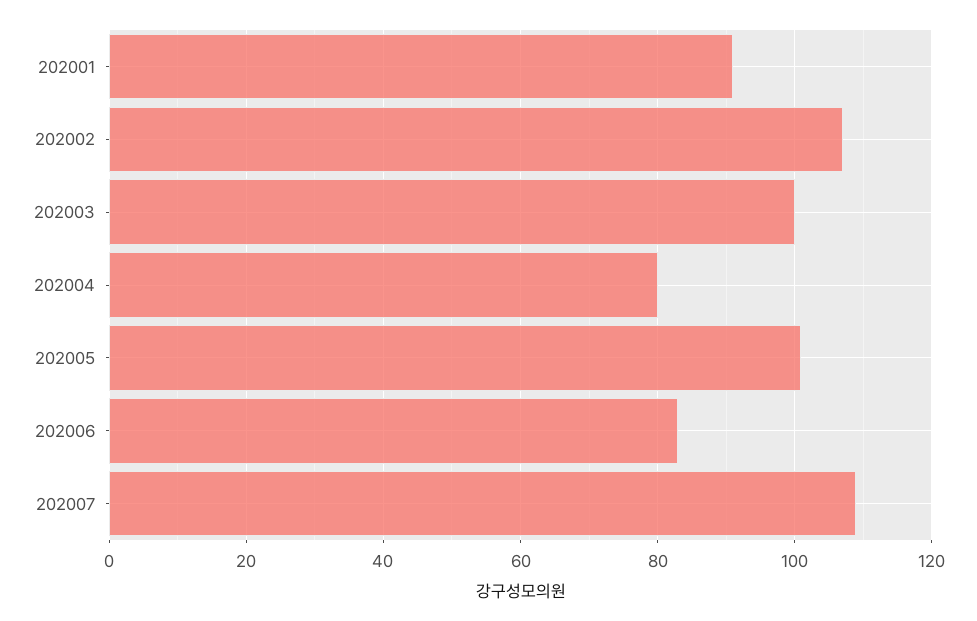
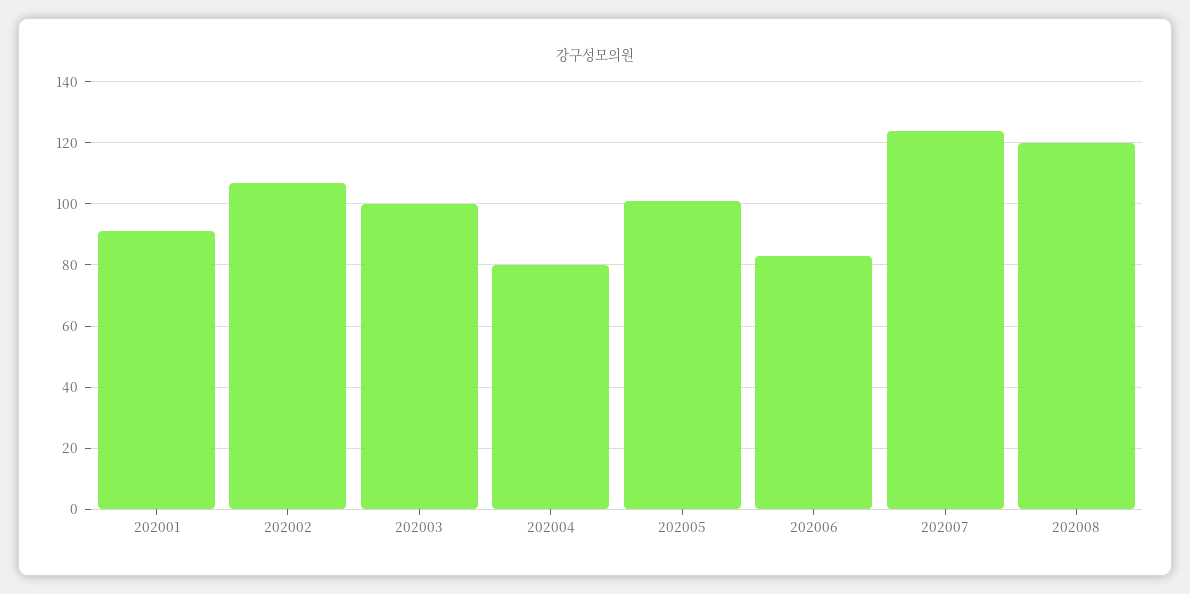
202007: 110 -> 125
202008: none -> 120

